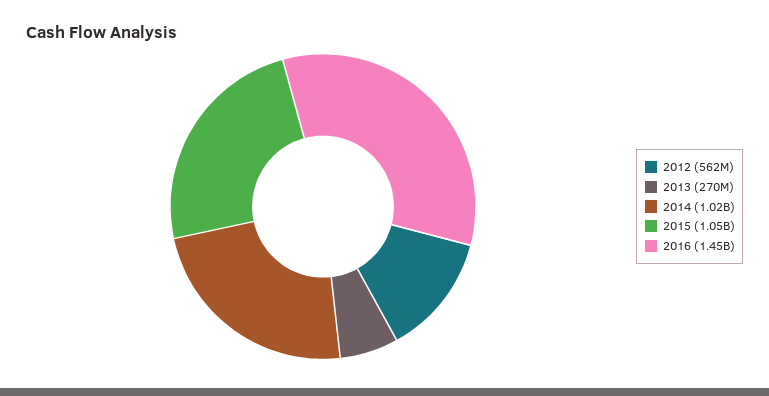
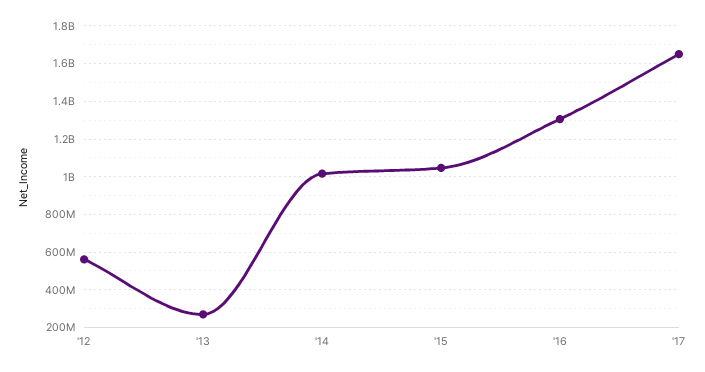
2016: 1450000000 -> 1300000000
'17: none -> 1650000000

